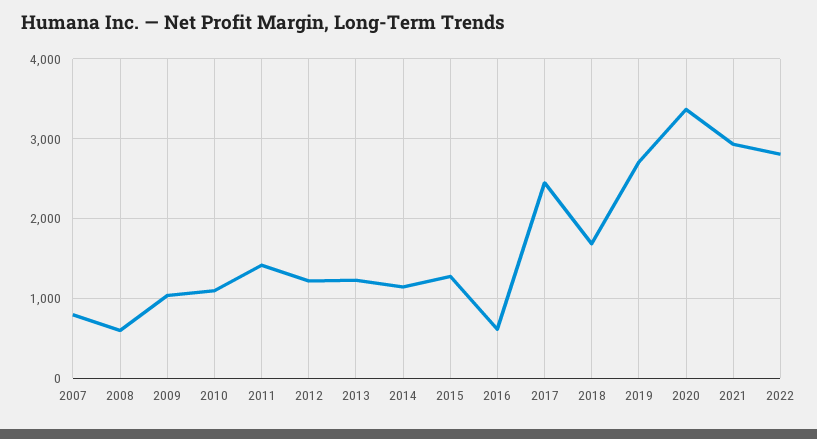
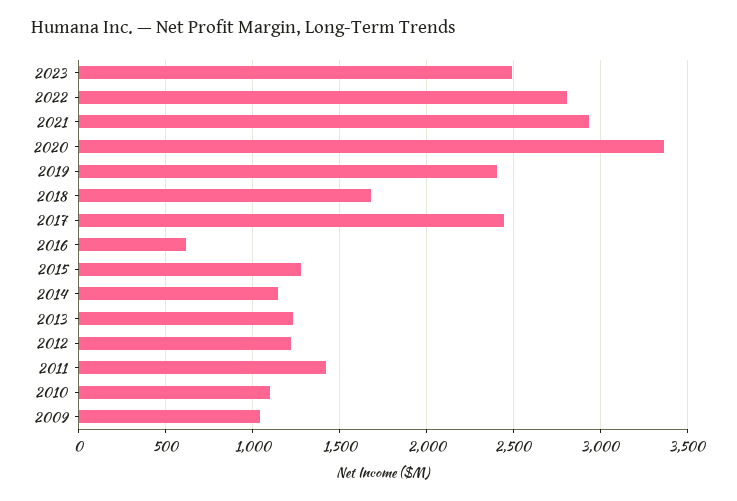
2007: 800 -> none
2008: 600 -> none
2019: 2700 -> 2400
2023: none -> 2500

